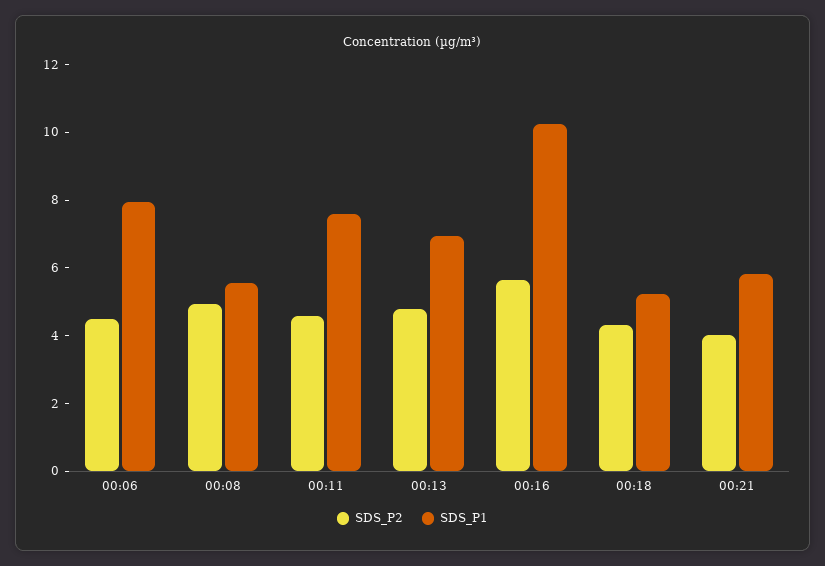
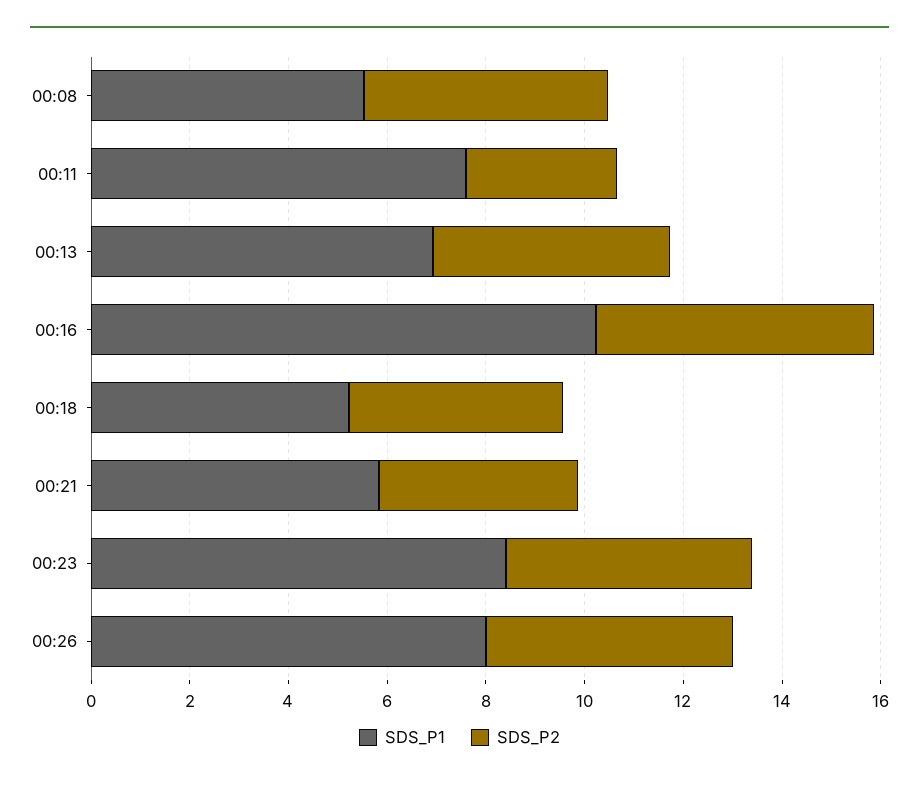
SDS_P2, 00:06: 4.5 -> none
SDS_P1, 00:06: 8 -> none
SDS_P2, 00:11: 4.5 -> 3
SDS_P1, 00:23: none -> 8.5
SDS_P2, 00:23: none -> 5
SDS_P1, 00:26: none -> 8
SDS_P2, 00:26: none -> 5

